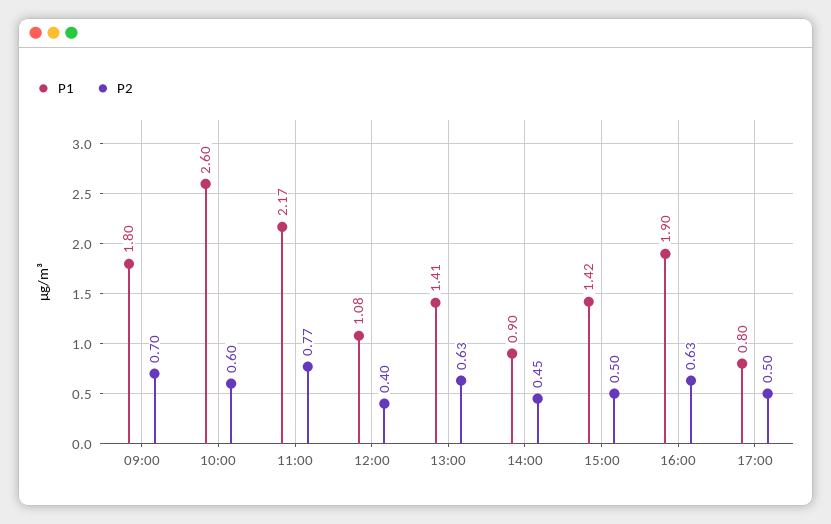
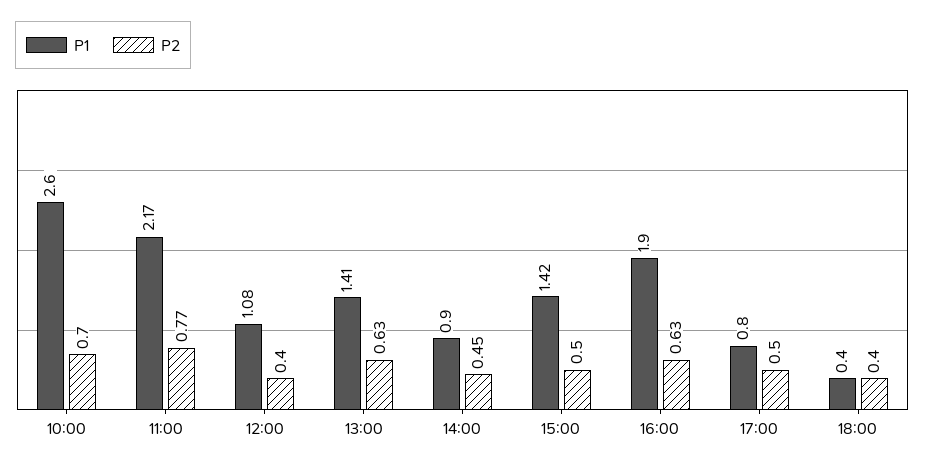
P1, 09:00: 1.8 -> none
P2, 09:00: 0.7 -> none
P2, 10:00: 0.6 -> 0.7
P1, 18:00: none -> 0.4
P2, 18:00: none -> 0.4

